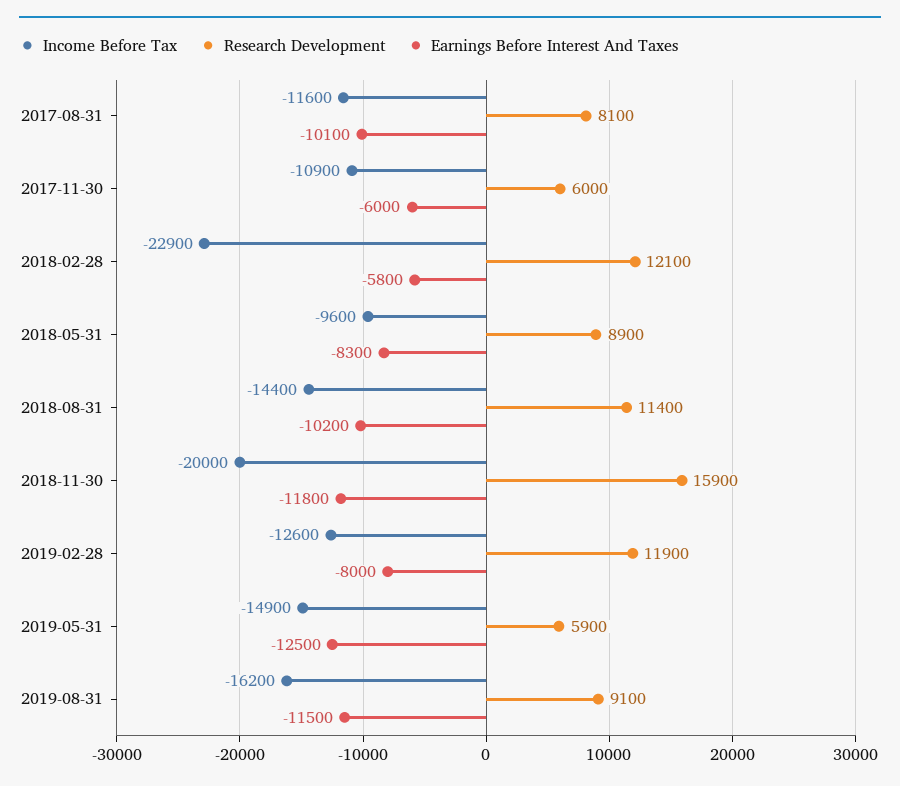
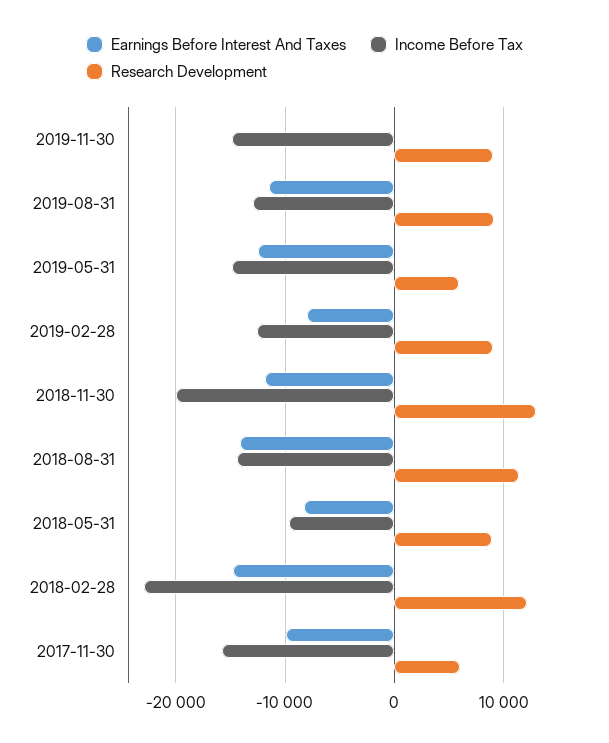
Income Before Tax, 2017-08-31: -11600 -> none
Research Development, 2017-08-31: 8100 -> none
Earnings Before Interest And Taxes, 2017-08-31: -10100 -> none
Income Before Tax, 2017-11-30: -10900 -> -16000
Earnings Before Interest And Taxes, 2017-11-30: -6000 -> -10000
Earnings Before Interest And Taxes, 2018-02-28: -5800 -> -15000
Earnings Before Interest And Taxes, 2018-08-31: -10200 -> -14000
Research Development, 2018-11-30: 15900 -> 13000
Research Development, 2019-02-28: 11900 -> 9000
Income Before Tax, 2019-08-31: -16200 -> -13000
Earnings Before Interest And Taxes, 2019-11-30: none -> 0
Income Before Tax, 2019-11-30: none -> -15000
Research Development, 2019-11-30: none -> 9000

